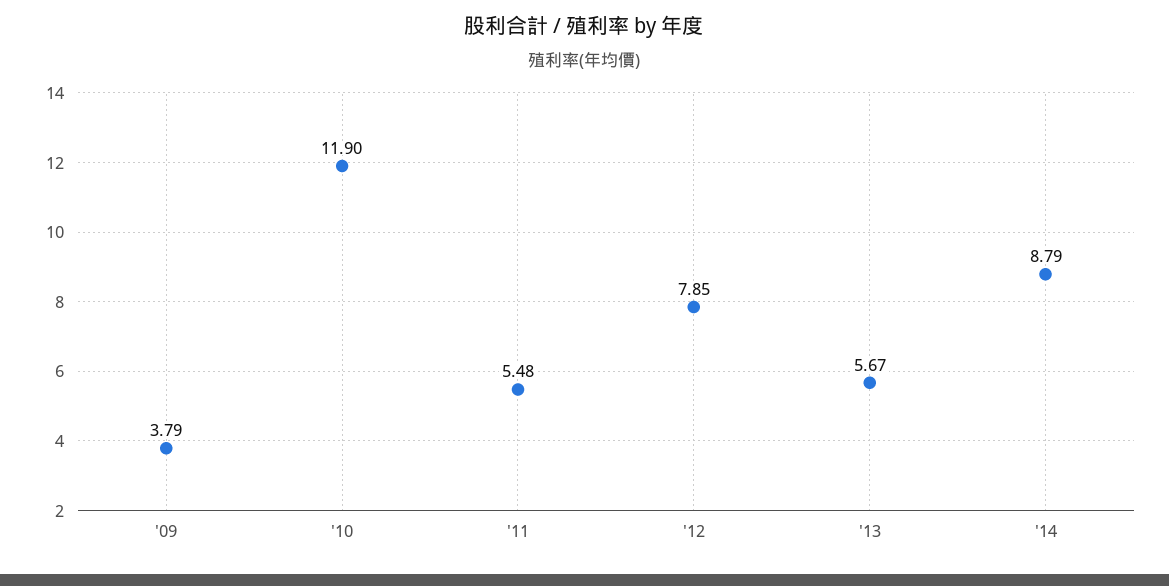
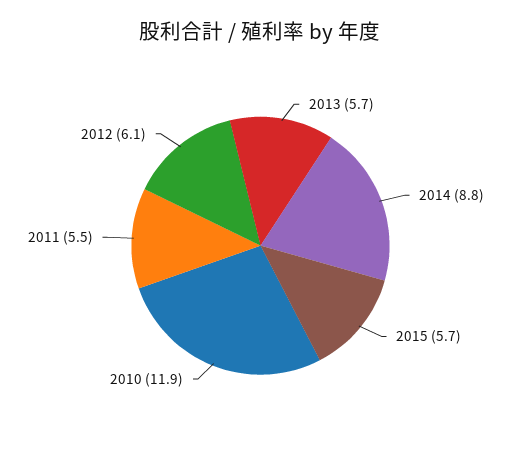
'09: 3.79 -> none
'12: 7.85 -> 6.1
2015: none -> 5.7

